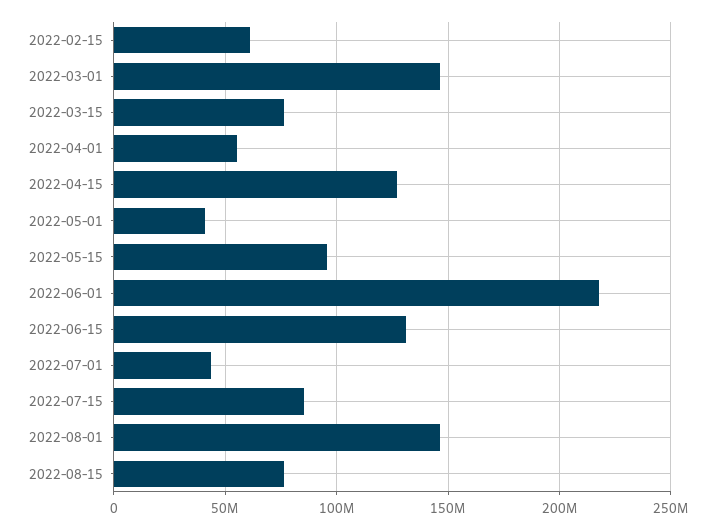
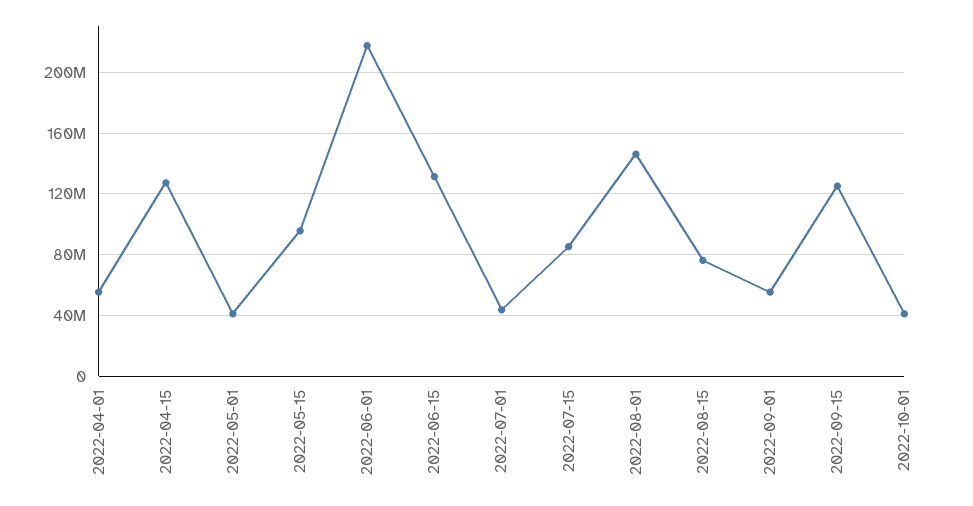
2022-02-15: 60000000 -> none
2022-03-01: 145000000 -> none
2022-03-15: 75000000 -> none
2022-09-01: none -> 55000000
2022-09-15: none -> 125000000
2022-10-01: none -> 40000000

